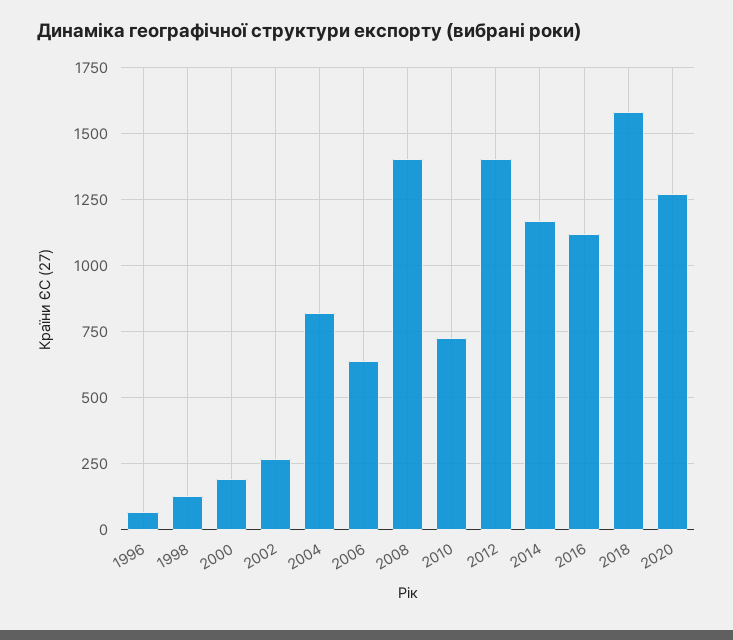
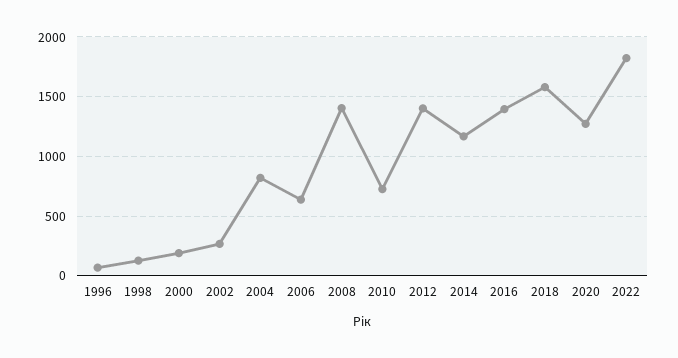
2016: 1125 -> 1400
2022: none -> 1800

